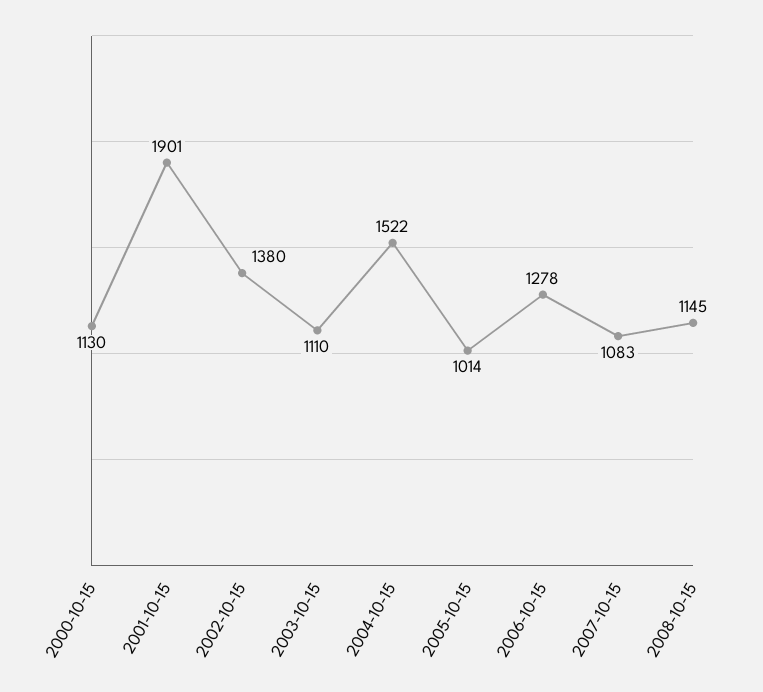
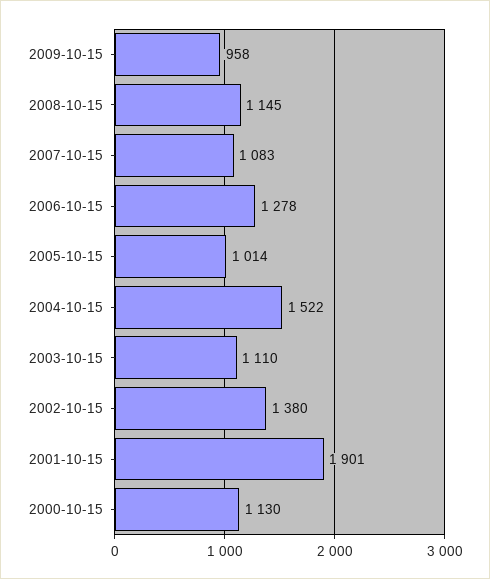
2009-10-15: none -> 958

